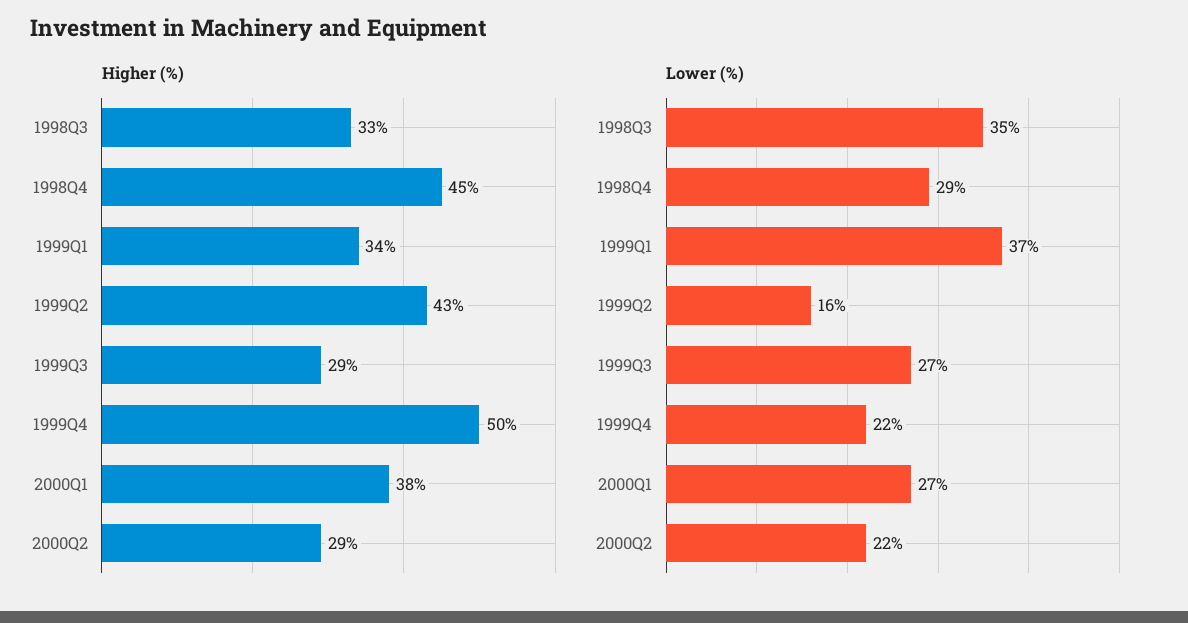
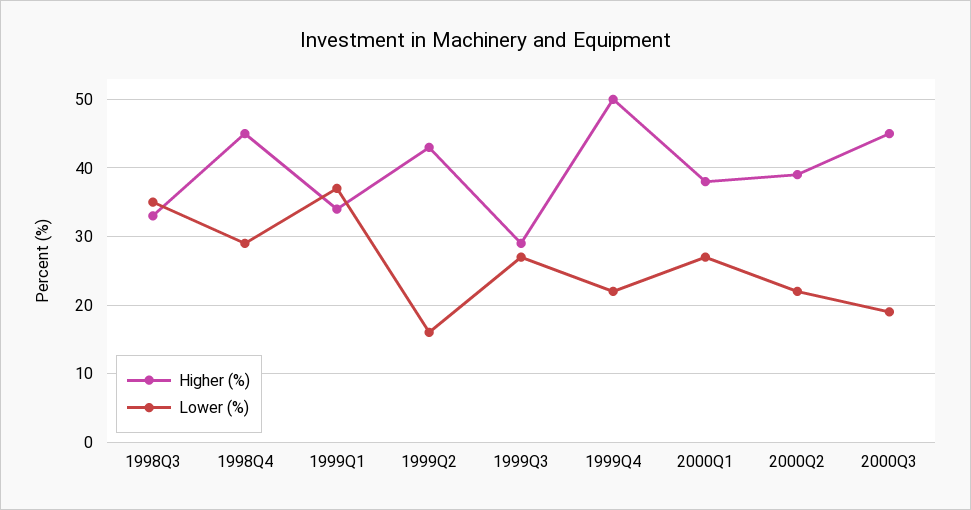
Higher (%), 2000Q2: 29 -> 39
Higher (%), 2000Q3: none -> 45
Lower (%), 2000Q3: none -> 19

